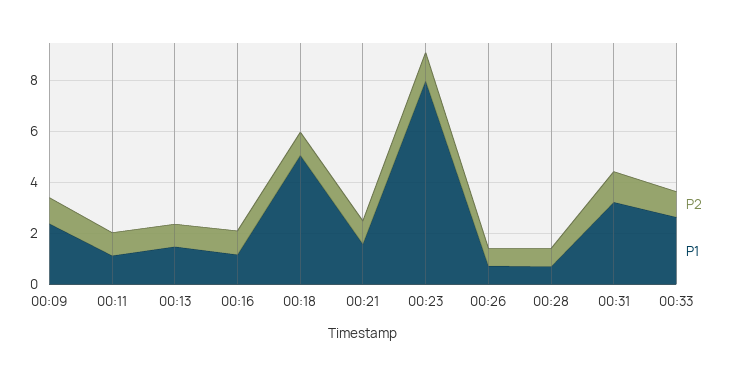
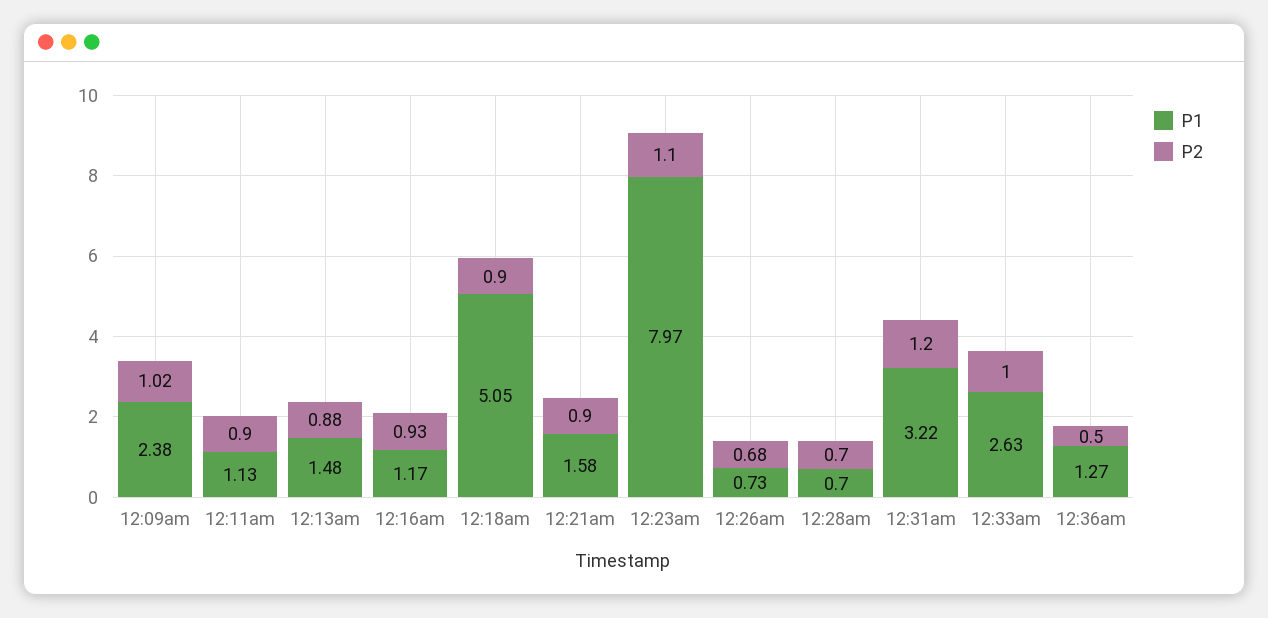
P1, 12:36am: none -> 1.27
P2, 12:36am: none -> 0.5

